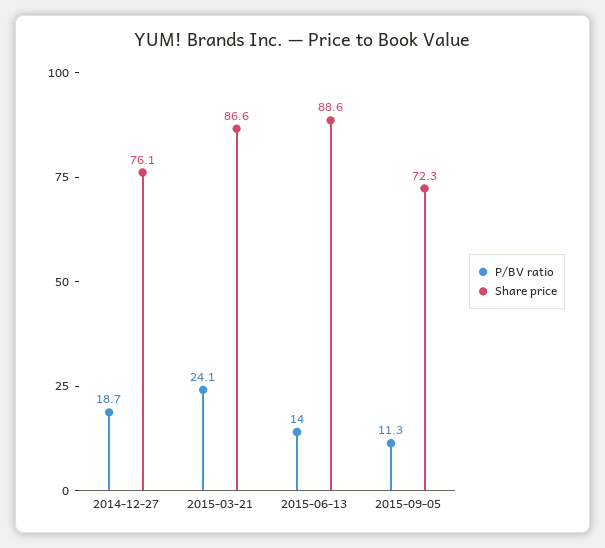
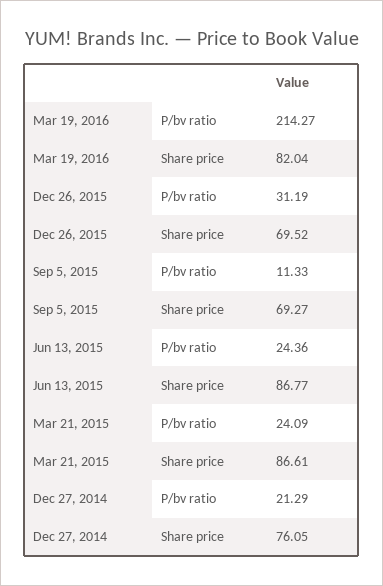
P/BV ratio, 2014-12-27: 18.7 -> 21.29
P/BV ratio, 2015-06-13: 14 -> 24.36
Share price, 2015-06-13: 88.6 -> 86.77
Share price, 2015-09-05: 72.3 -> 69.27
P/BV ratio, Mar 19, 2016: none -> 214.27
Share price, Mar 19, 2016: none -> 82.04
P/BV ratio, Dec 26, 2015: none -> 31.19
Share price, Dec 26, 2015: none -> 69.52

